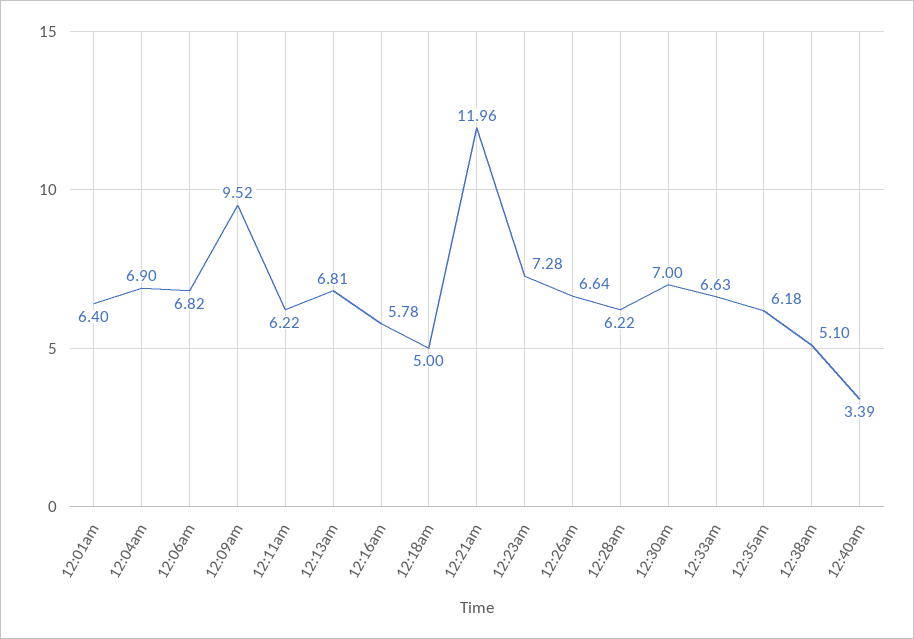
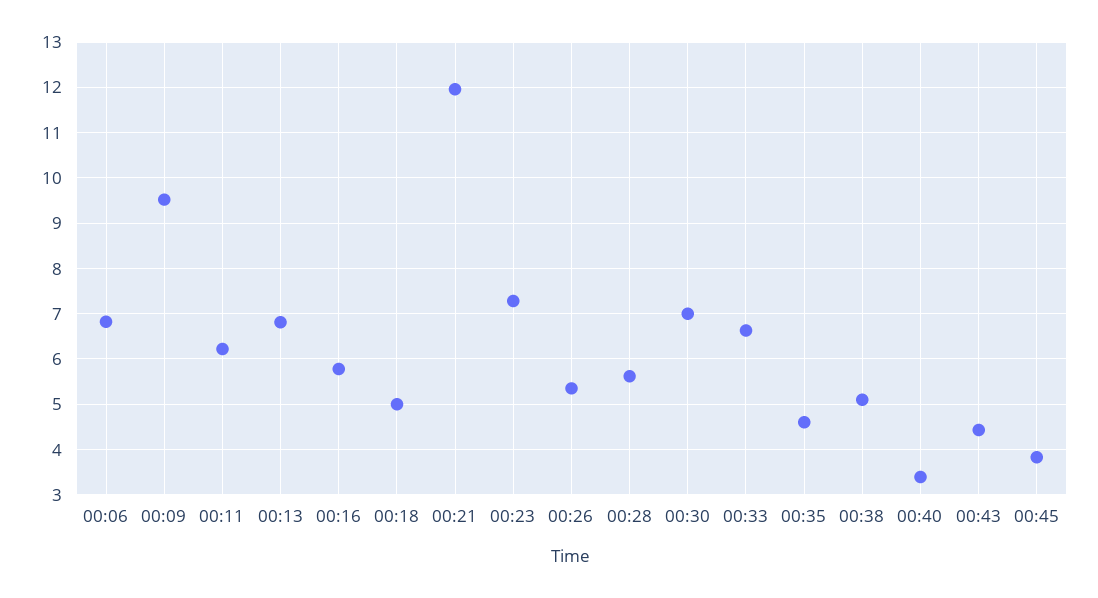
12:01am: 6.4 -> none
12:04am: 6.9 -> none
12:26am: 6.64 -> 5.4
12:28am: 6.22 -> 5.6
12:35am: 6.18 -> 4.6
00:43: none -> 4.4
00:45: none -> 3.8

